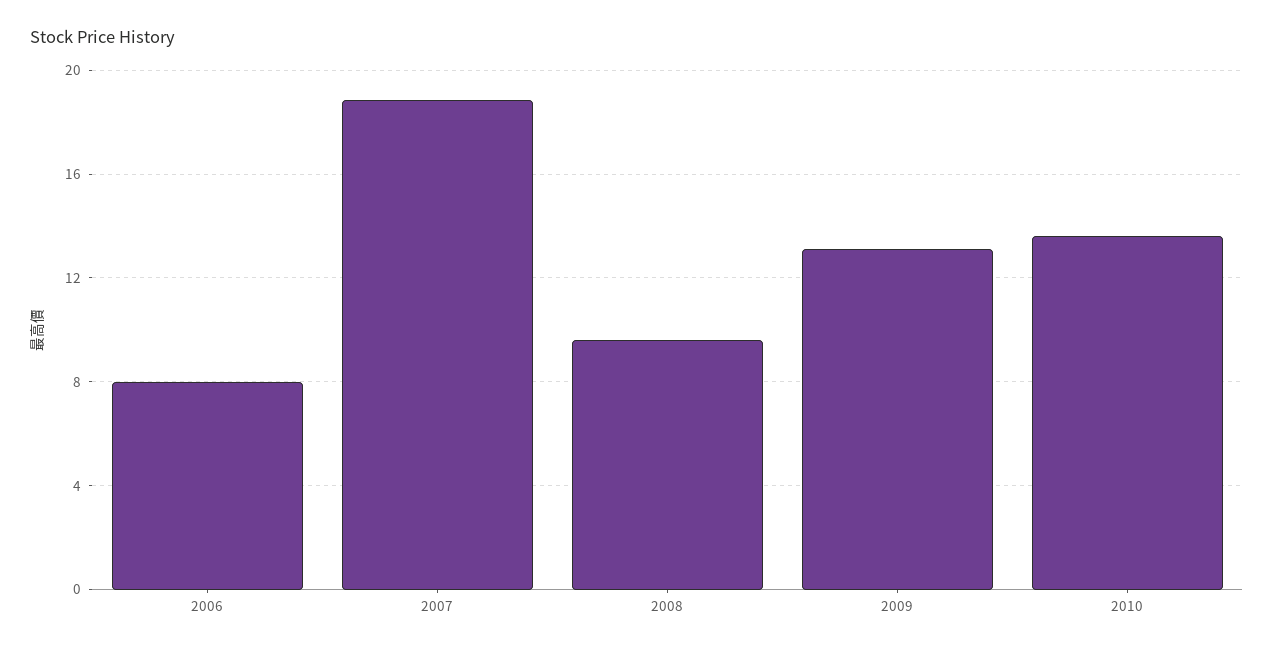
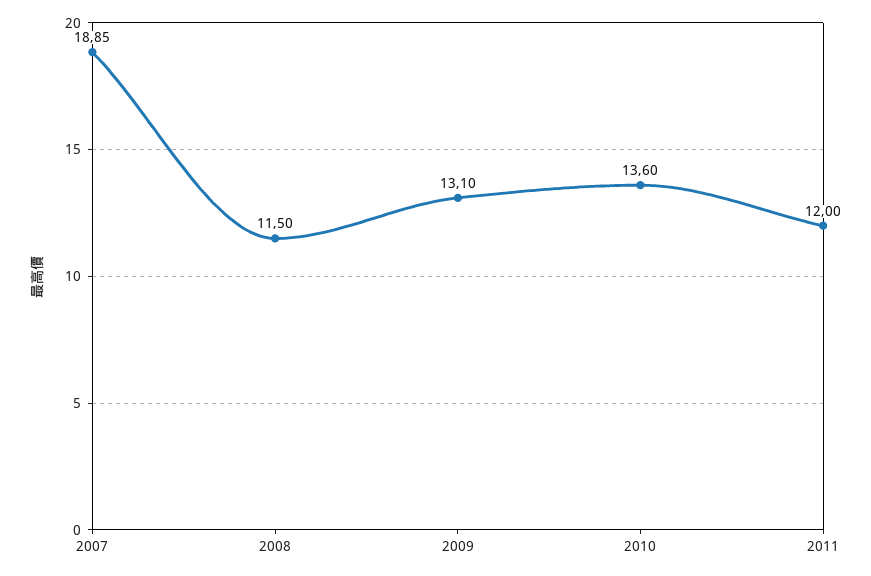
2006: 8 -> none
2008: 9.5 -> 11.5
2011: none -> 12

